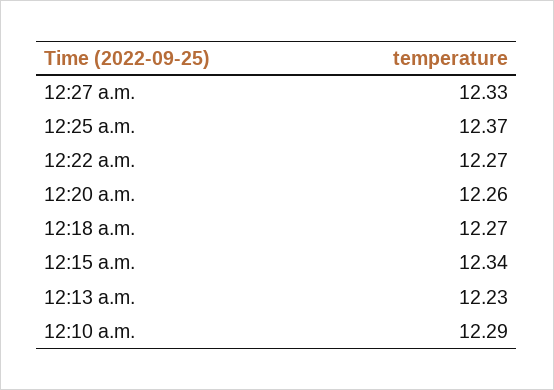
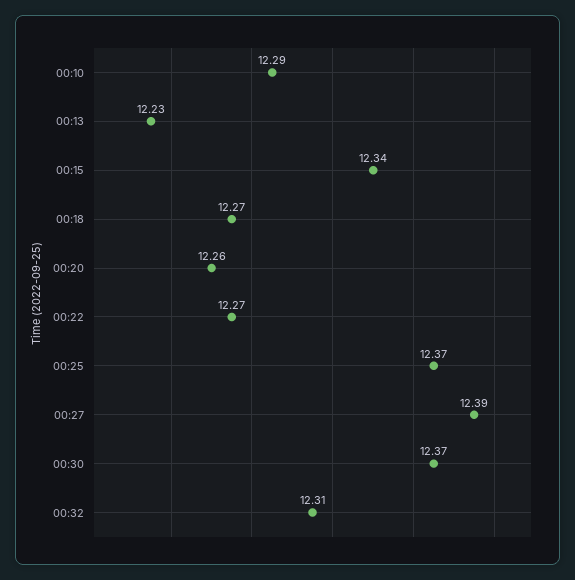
12:27 a.m.: 12.33 -> 12.39
00:30: none -> 12.37
00:32: none -> 12.31

